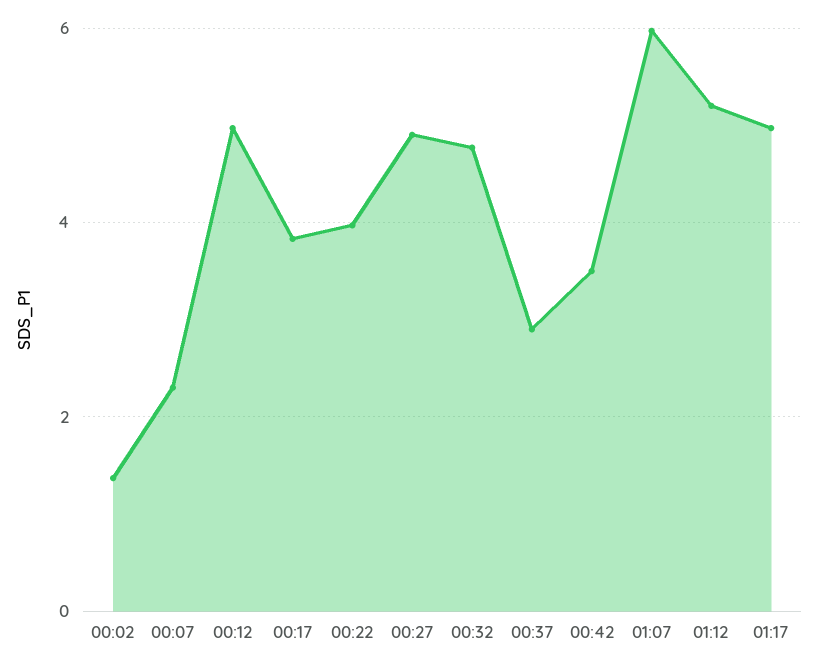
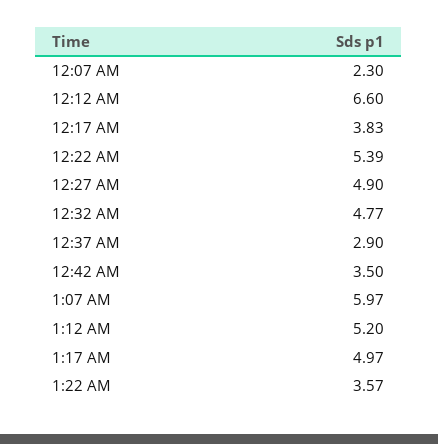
00:02: 1.4 -> none
00:12: 5 -> 6.6
00:22: 4 -> 5.39
1:22 AM: none -> 3.57

